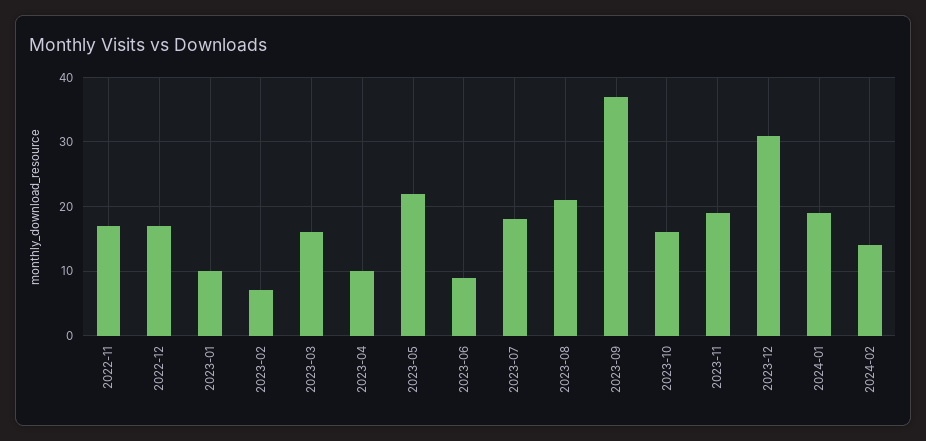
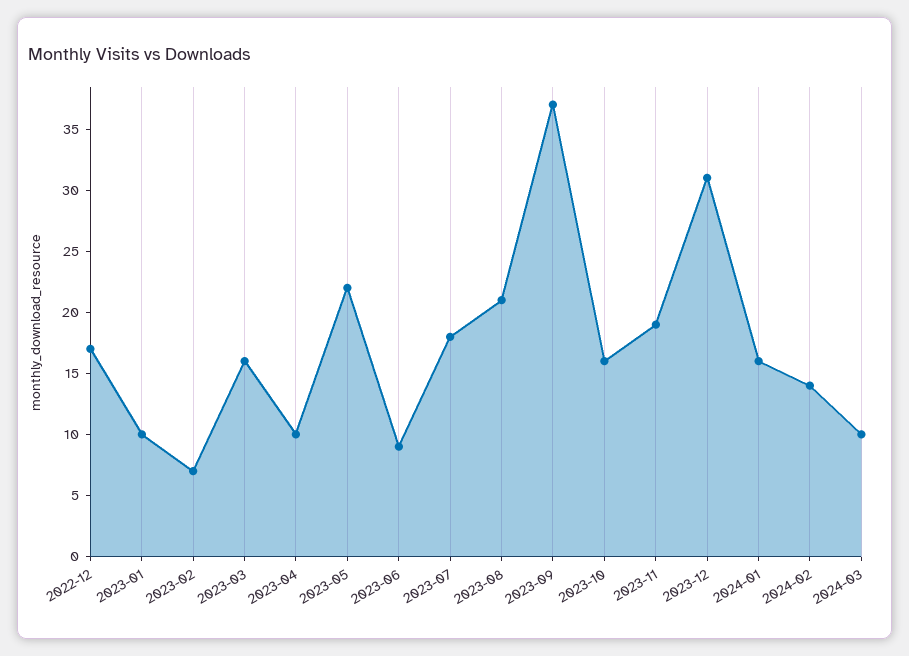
2022-11: 17 -> none
2024-01: 19 -> 16
2024-03: none -> 10

